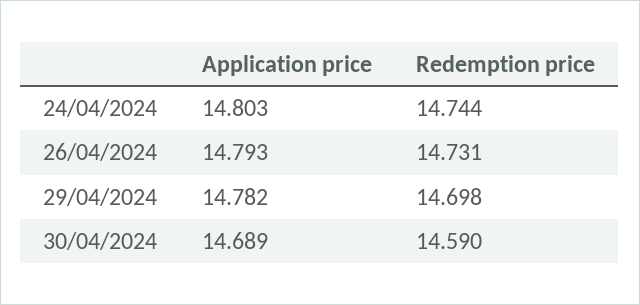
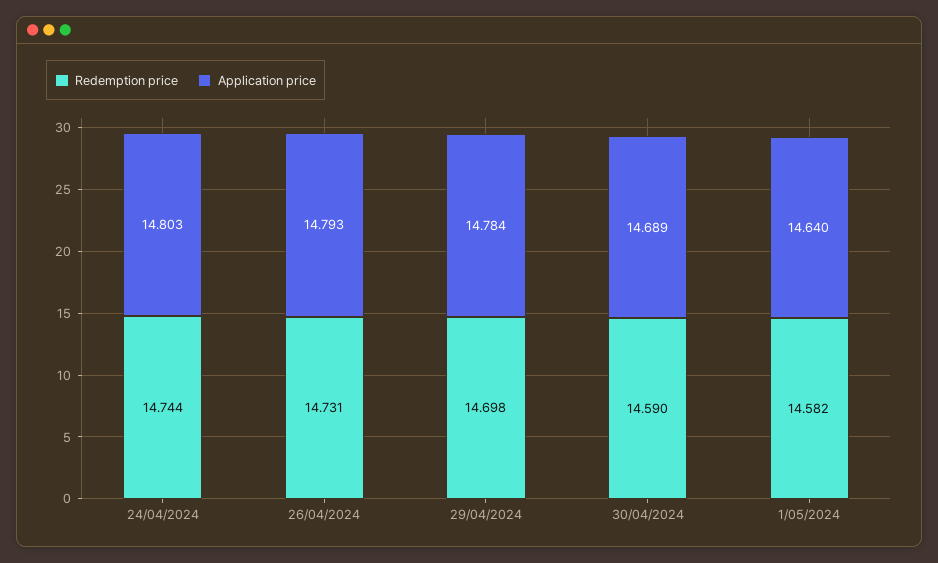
Application price, 29/04/2024: 14.782 -> 14.784
Redemption price, 1/05/2024: none -> 14.582
Application price, 1/05/2024: none -> 14.64

